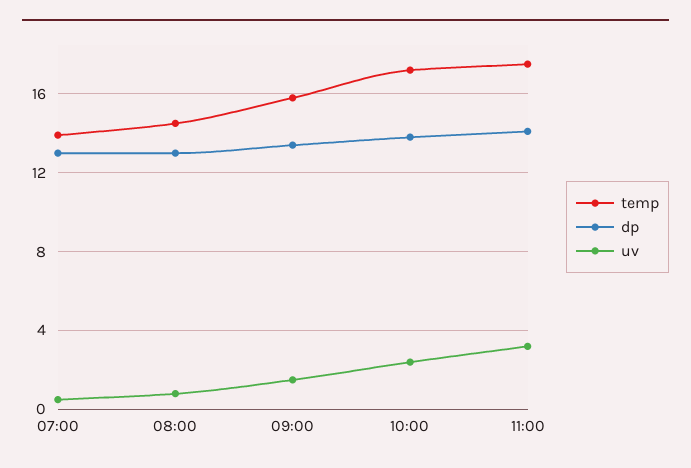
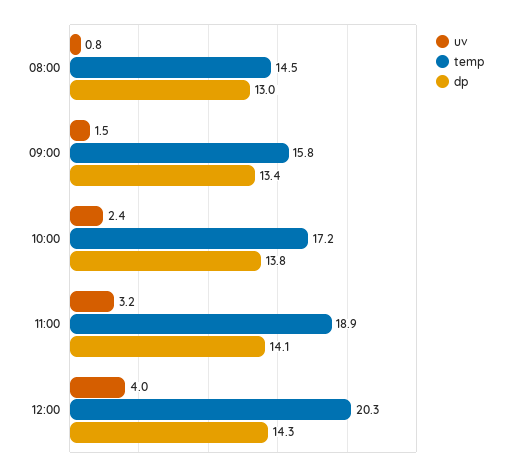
temp, 07:00: 14 -> none
dp, 07:00: 13 -> none
uv, 07:00: 0.5 -> none
temp, 11:00: 17.5 -> 18.9
uv, 12:00: none -> 4
temp, 12:00: none -> 20.3
dp, 12:00: none -> 14.3

